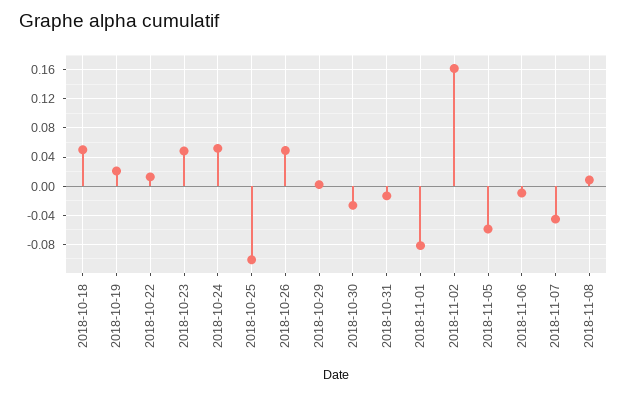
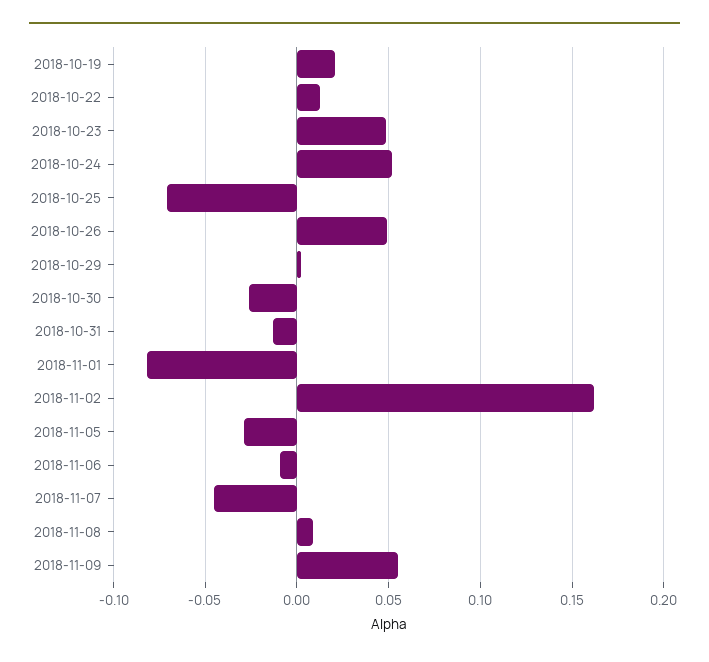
2018-10-18: 0.05 -> none
2018-10-25: -0.1 -> -0.07
2018-11-05: -0.06 -> -0.03
2018-11-09: none -> 0.055

